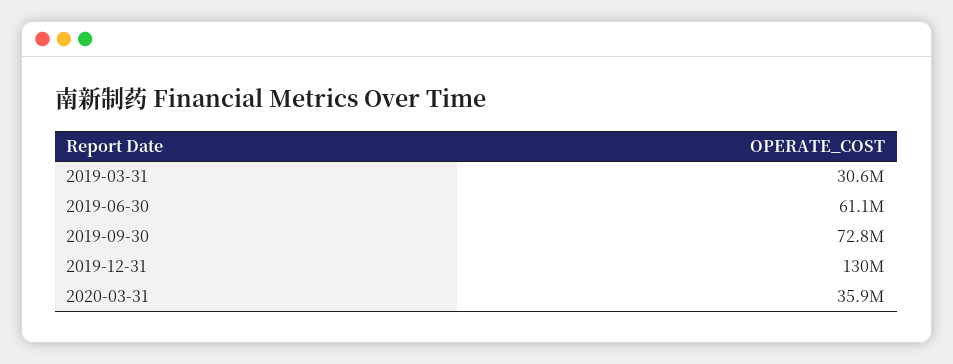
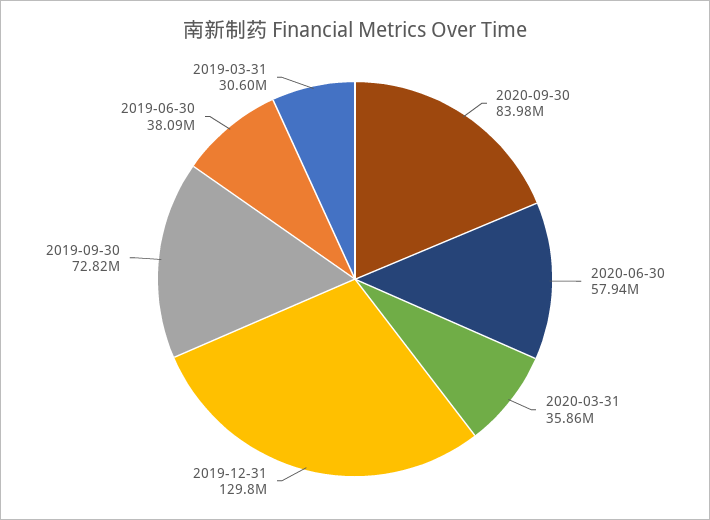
2019-06-30: 61100000 -> 38090000
2020-09-30: none -> 83980000
2020-06-30: none -> 57940000

